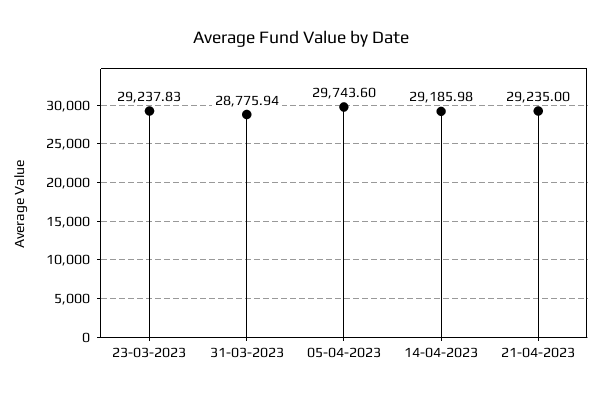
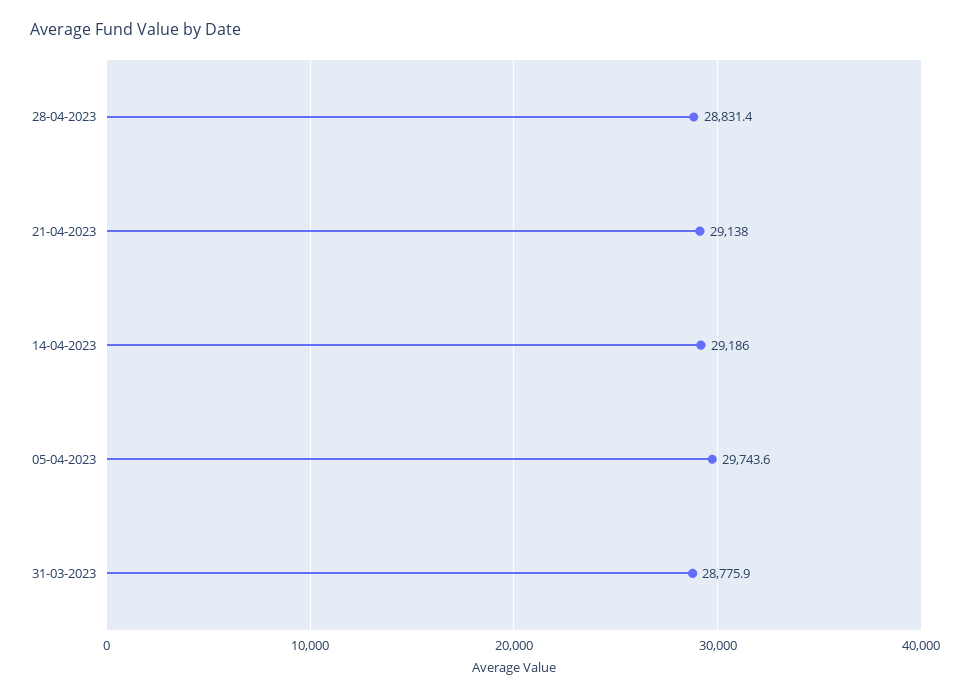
23-03-2023: 29237.83 -> none
21-04-2023: 29235 -> 29138
28-04-2023: none -> 28831.4

